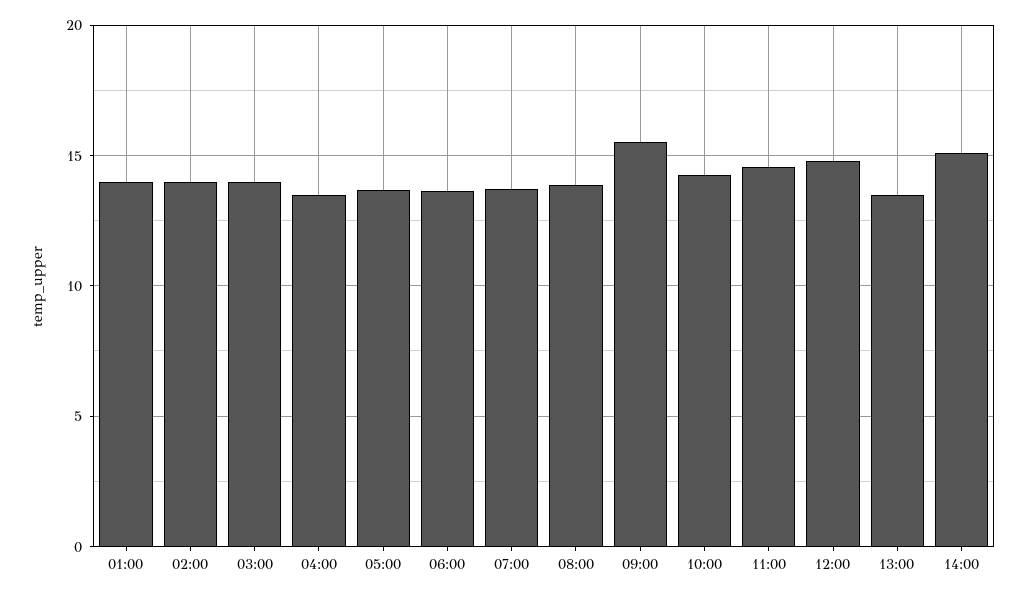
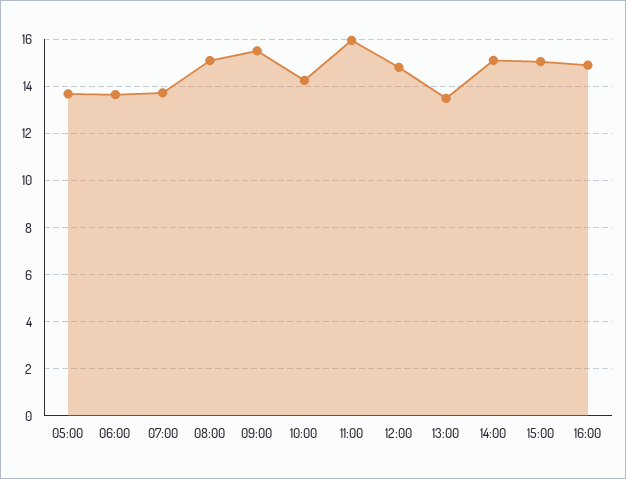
01:00: 14 -> none
02:00: 14 -> none
03:00: 14 -> none
04:00: 13.5 -> none
08:00: 14 -> 15
11:00: 14.5 -> 16
15:00: none -> 15
16:00: none -> 15

